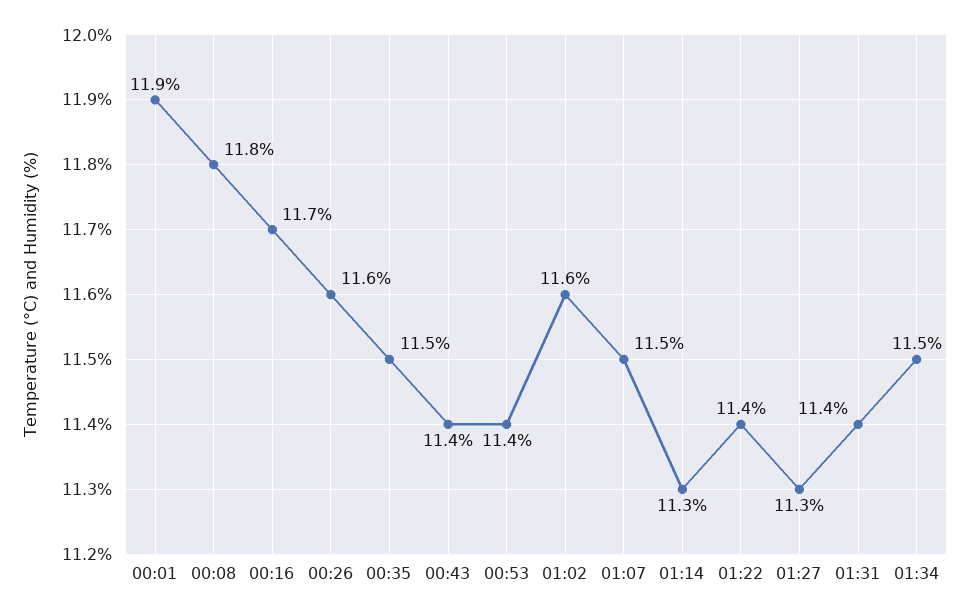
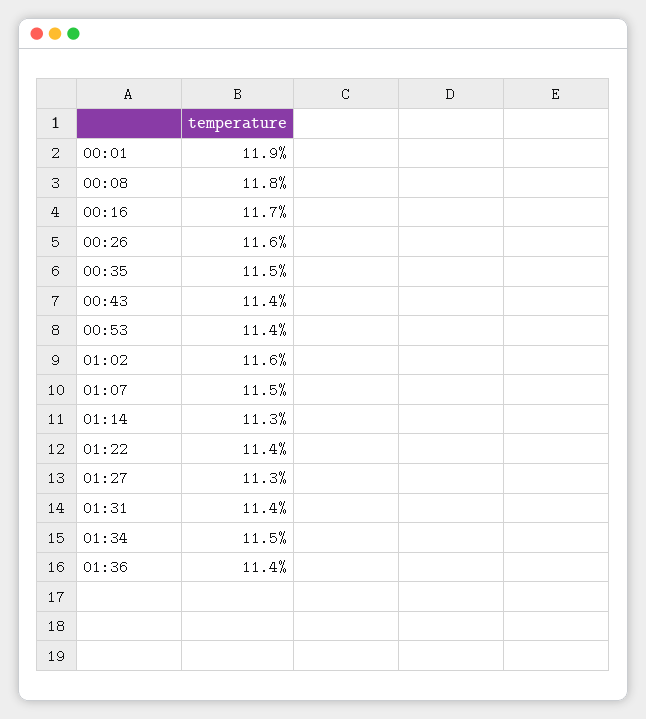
01:36: none -> 11.4

